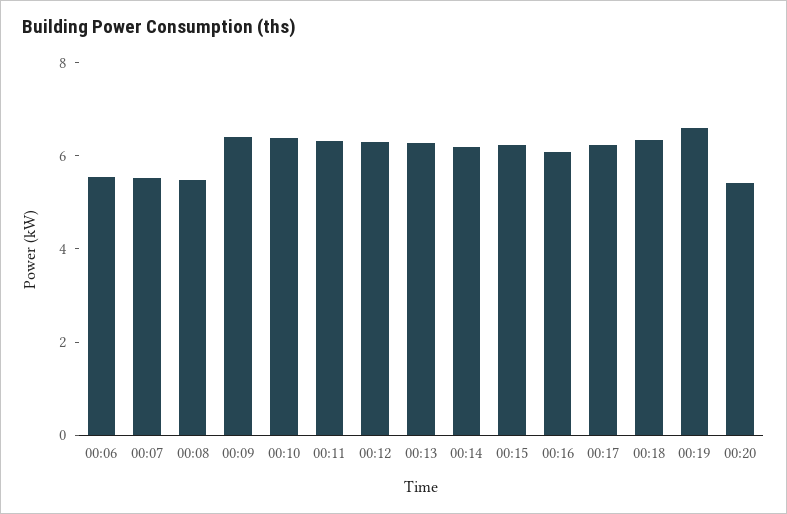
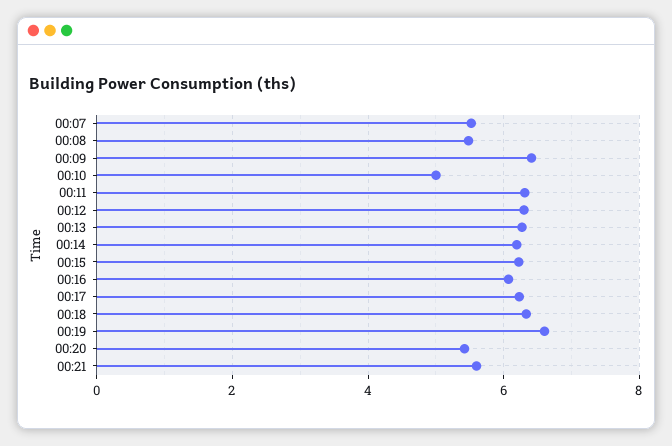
00:06: 5.5 -> none
00:10: 6.5 -> 5
00:21: none -> 5.6

